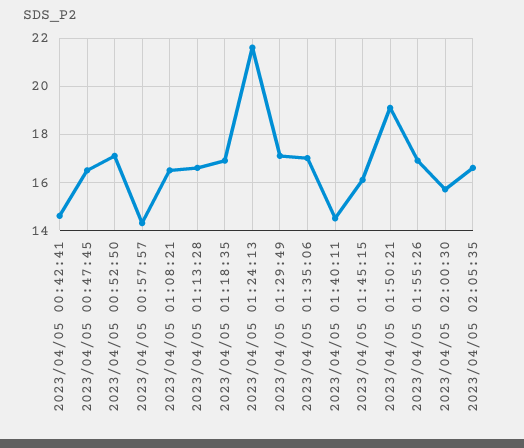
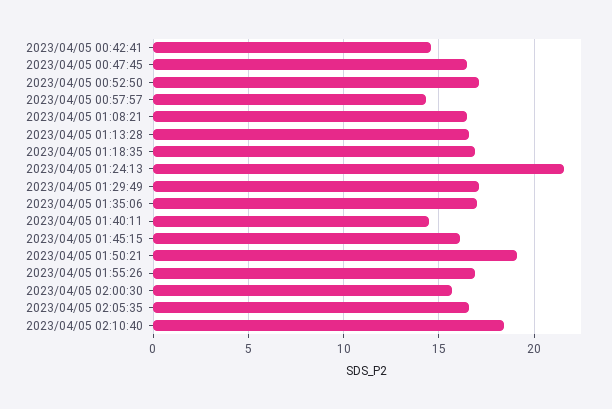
2023/04/05 02:10:40: none -> 18.5

